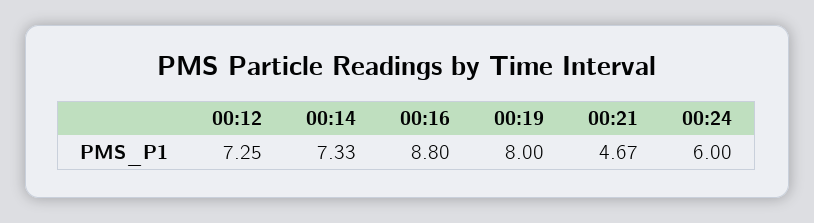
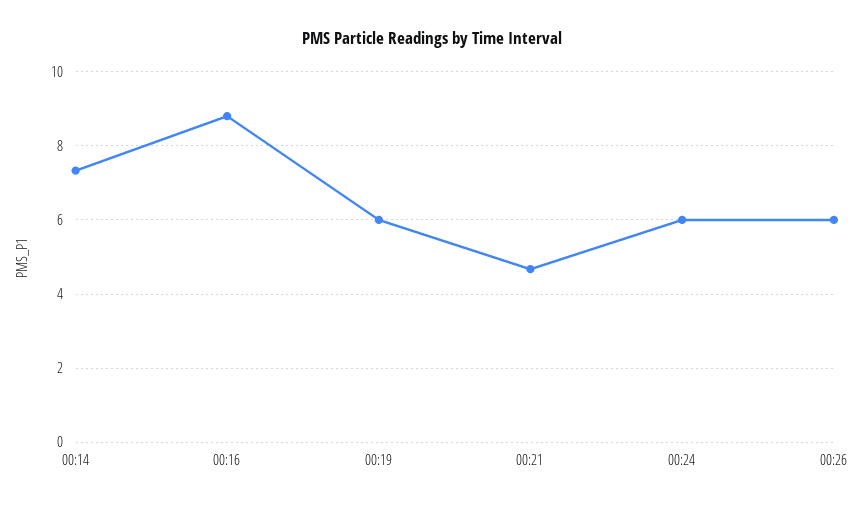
00:12: 7.25 -> none
00:19: 8 -> 6
00:26: none -> 6

